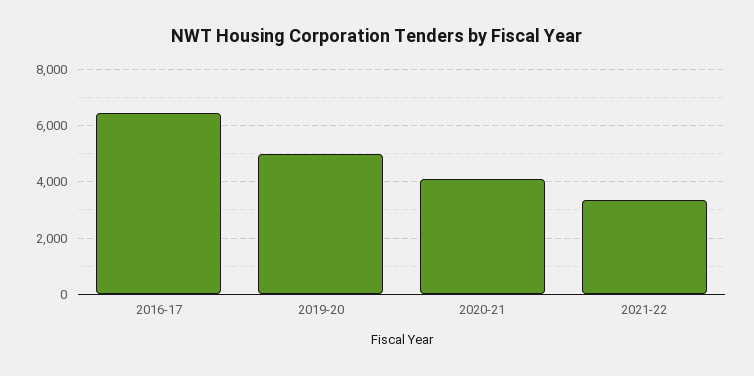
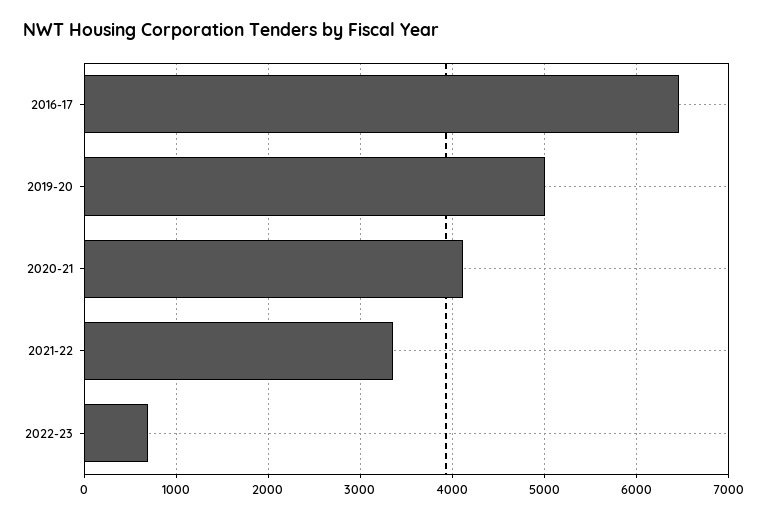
2022-23: none -> 700

